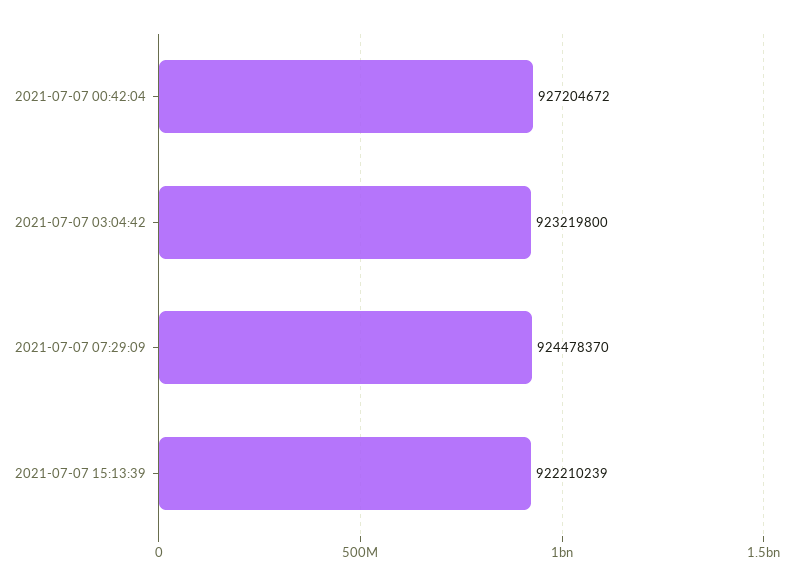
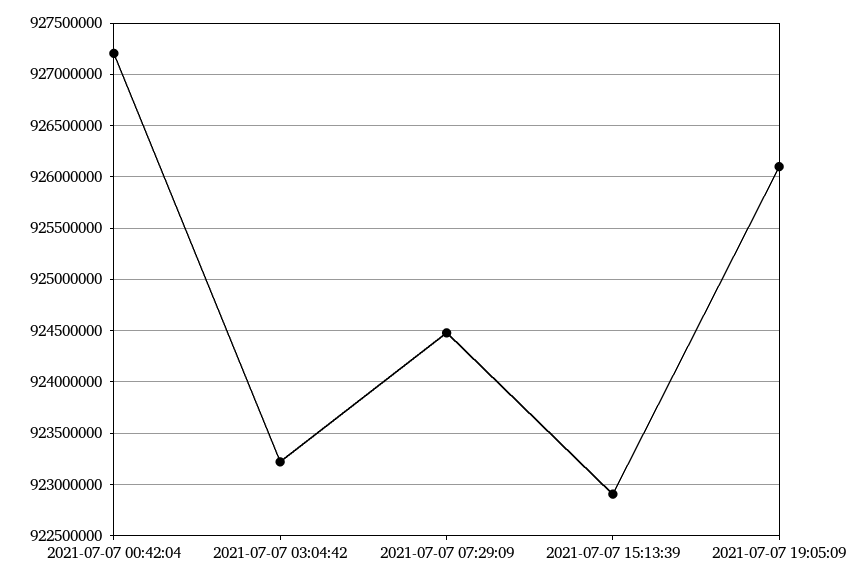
2021-07-07 15:13:39: 922210239 -> 922900000
2021-07-07 19:05:09: none -> 926100000

